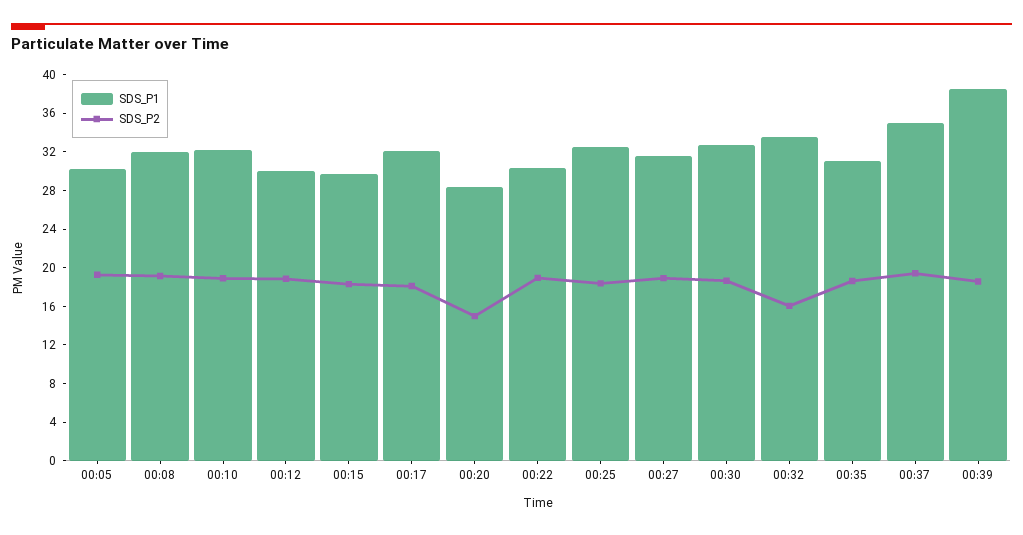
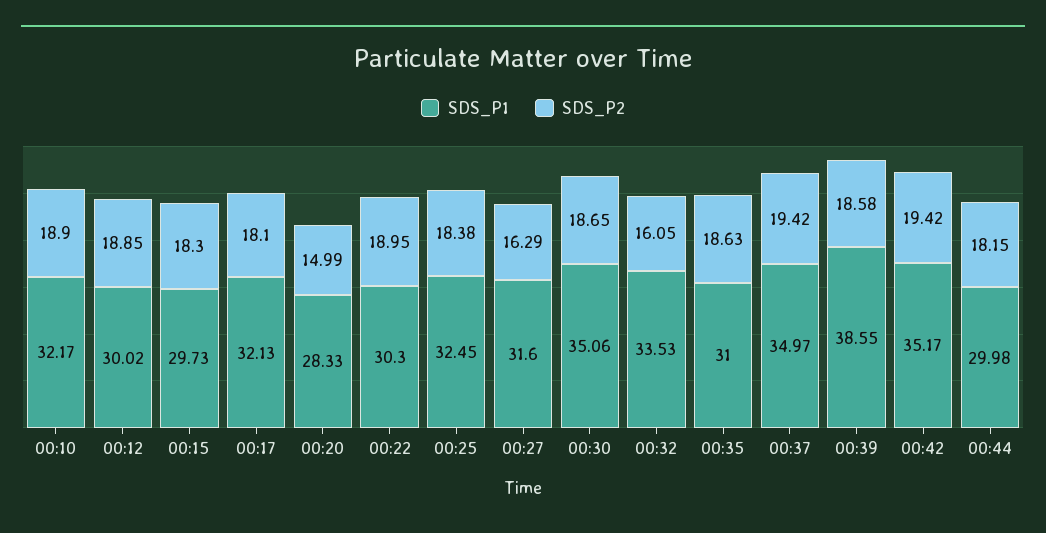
SDS_P1, 00:05: 30 -> none
SDS_P2, 00:05: 19 -> none
SDS_P1, 00:08: 32 -> none
SDS_P2, 00:08: 19 -> none
SDS_P2, 00:27: 19 -> 16.29
SDS_P1, 00:30: 33 -> 35.06
SDS_P1, 00:42: none -> 35.17
SDS_P2, 00:42: none -> 19.42
SDS_P1, 00:44: none -> 29.98
SDS_P2, 00:44: none -> 18.15

